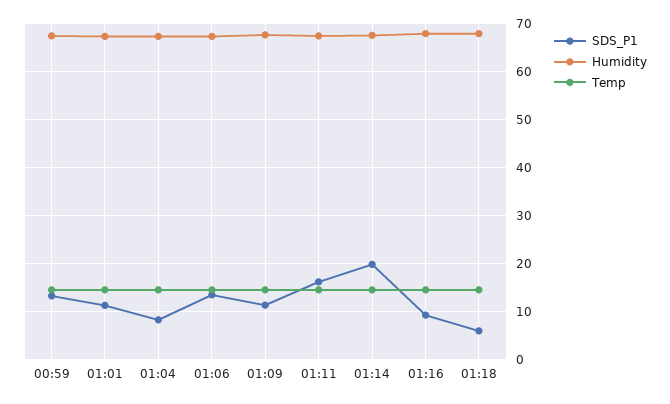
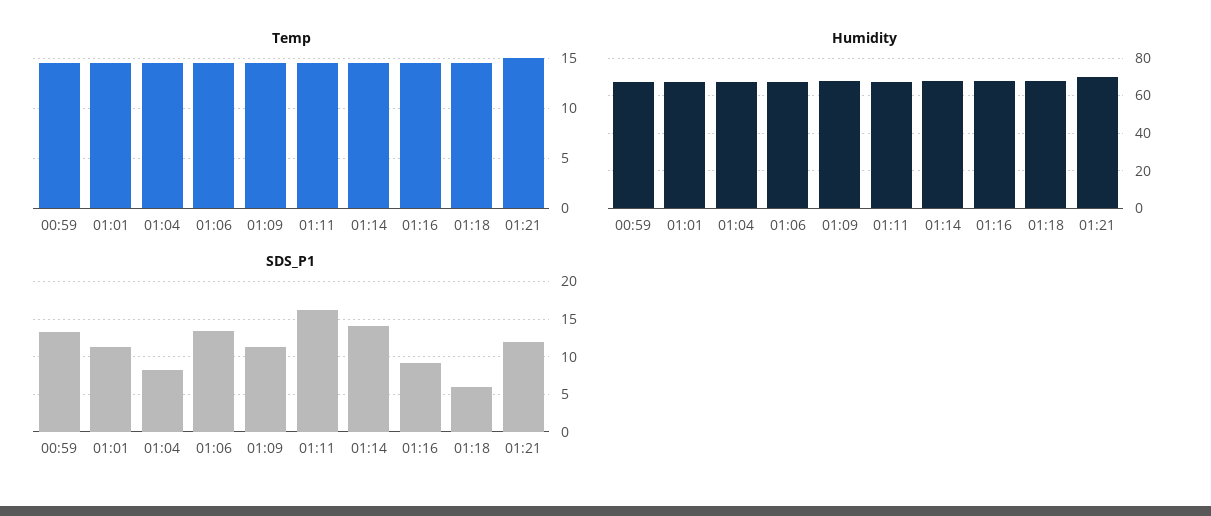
SDS_P1, 01:14: 20 -> 14
Temp, 01:21: none -> 15
Humidity, 01:21: none -> 70
SDS_P1, 01:21: none -> 12

